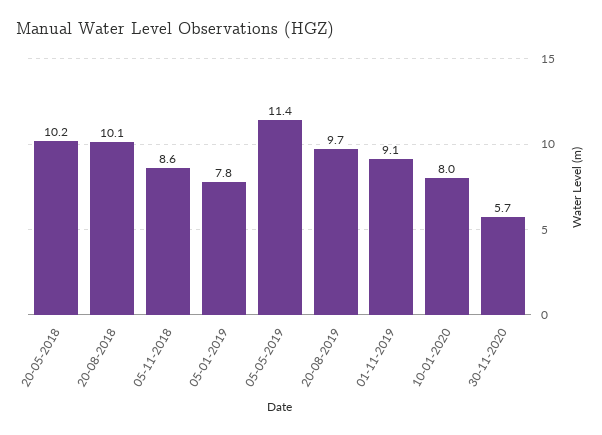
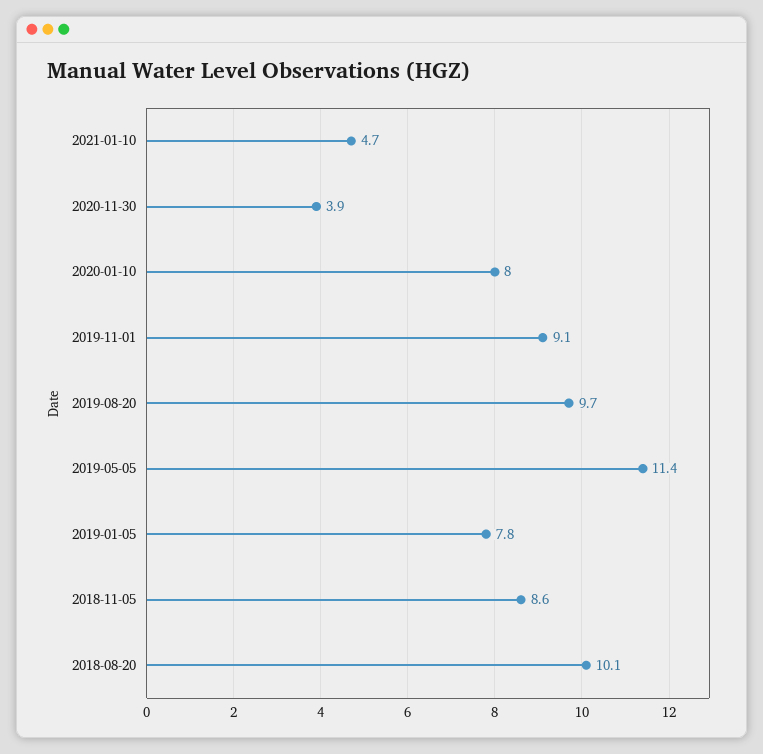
20-05-2018: 10.2 -> none
30-11-2020: 5.7 -> 3.9
2021-01-10: none -> 4.7

